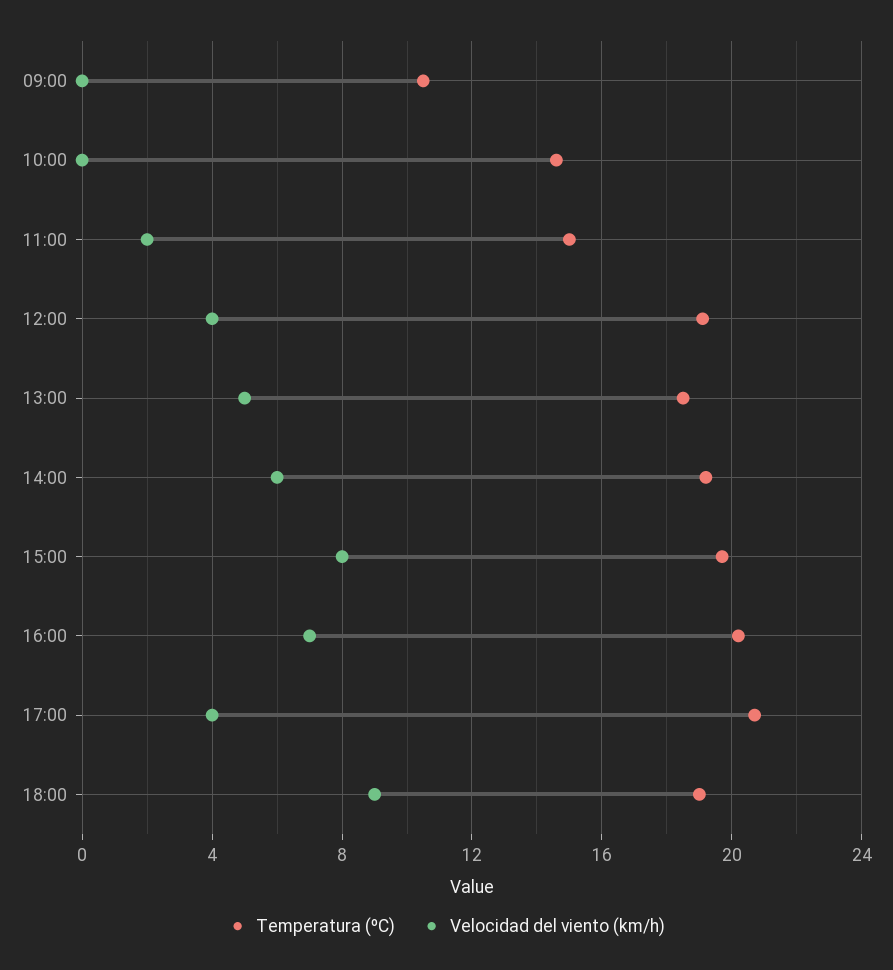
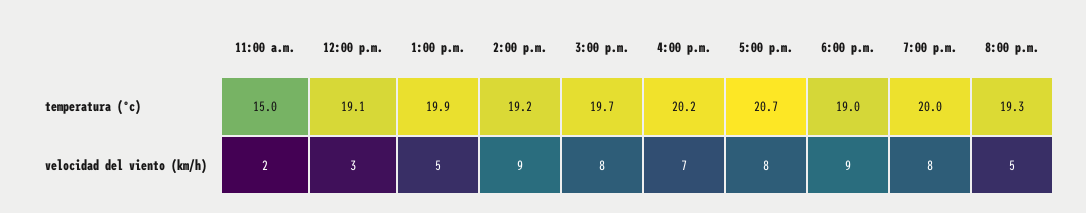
Temperatura (ºC), 09:00: 10.5 -> none
Velocidad del viento (km/h), 09:00: 0 -> none
Temperatura (ºC), 10:00: 14.5 -> none
Velocidad del viento (km/h), 10:00: 0 -> none
Velocidad del viento (km/h), 12:00: 4 -> 3
Temperatura (ºC), 13:00: 18.5 -> 19.9
Velocidad del viento (km/h), 14:00: 6 -> 9
Velocidad del viento (km/h), 17:00: 4 -> 8
Temperatura (ºC), 7:00 p.m.: none -> 20
Temperatura (ºC), 8:00 p.m.: none -> 19.3
Velocidad del viento (km/h), 7:00 p.m.: none -> 8
Velocidad del viento (km/h), 8:00 p.m.: none -> 5

